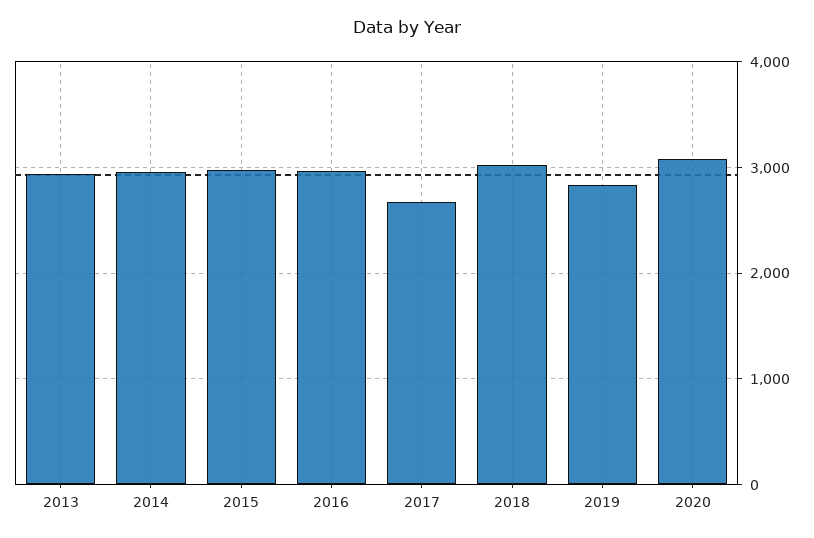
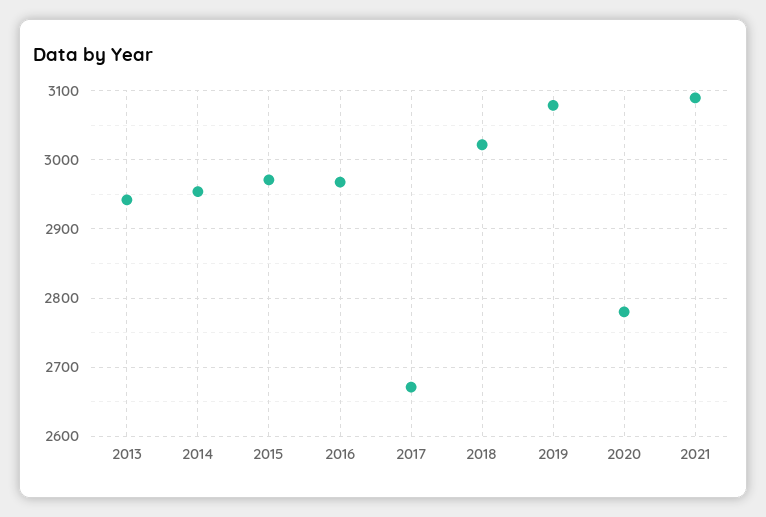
2019: 2800 -> 3080
2020: 3100 -> 2780
2021: none -> 3090

